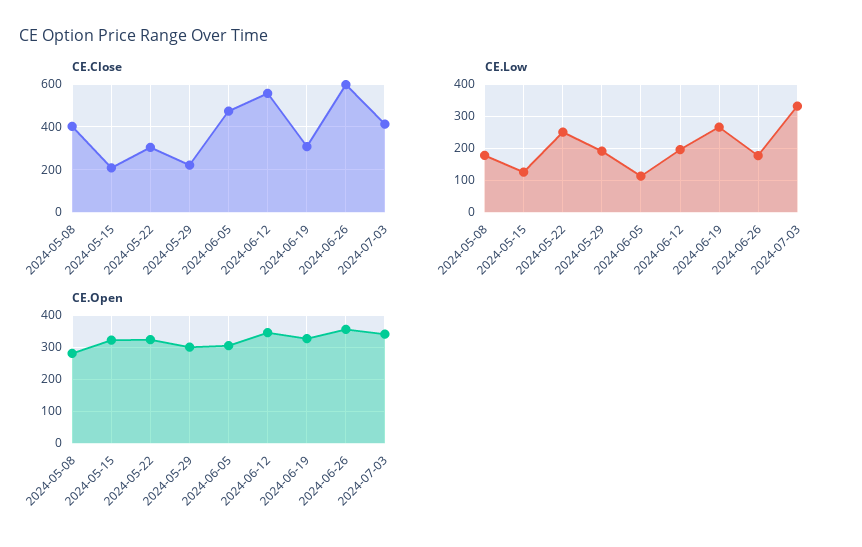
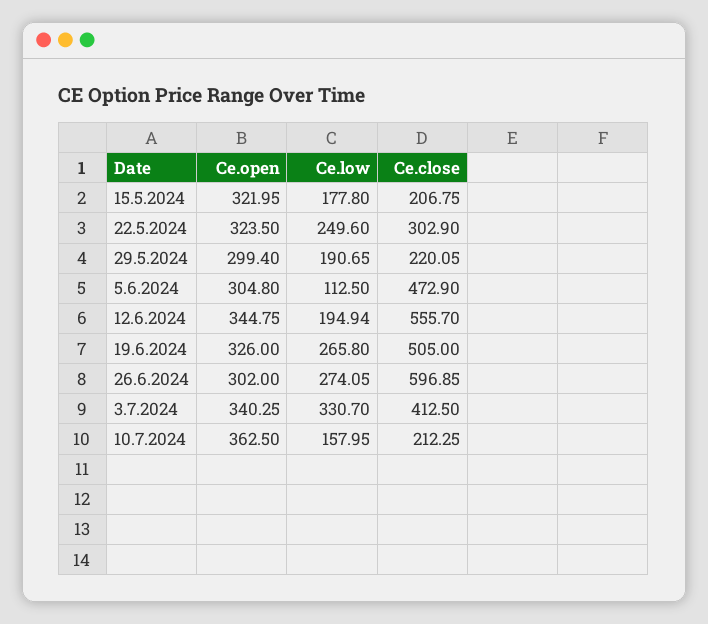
CE.Close, 2024-05-08: 400 -> none
CE.Close, 2024-06-19: 300 -> 505
CE.Low, 2024-05-08: 180 -> none
CE.Low, 2024-05-15: 120 -> 177.8
CE.Low, 2024-06-26: 180 -> 274.05
CE.Open, 2024-05-08: 280 -> none
CE.Open, 2024-06-26: 360 -> 302
CE.Open, 10.7.2024: none -> 362.5
CE.Low, 10.7.2024: none -> 157.95
CE.Close, 10.7.2024: none -> 212.25

